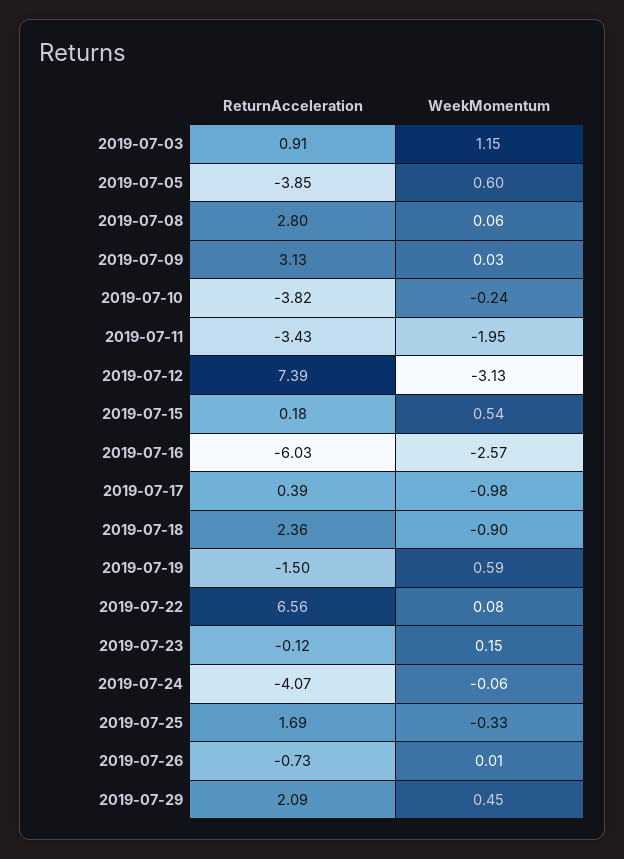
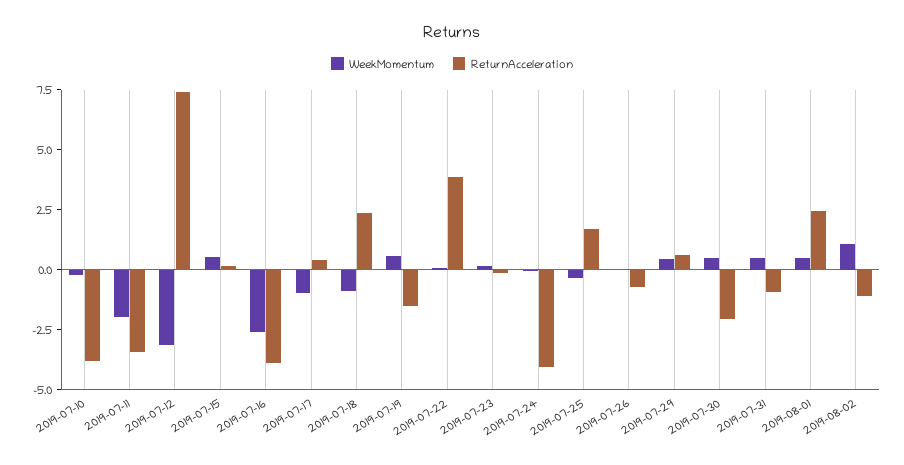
ReturnAcceleration, 2019-07-03: 0.91 -> none
WeekMomentum, 2019-07-03: 1.15 -> none
ReturnAcceleration, 2019-07-05: -3.85 -> none
WeekMomentum, 2019-07-05: 0.6 -> none
ReturnAcceleration, 2019-07-08: 2.8 -> none
WeekMomentum, 2019-07-08: 0.06 -> none
ReturnAcceleration, 2019-07-09: 3.13 -> none
WeekMomentum, 2019-07-09: 0.03 -> none
ReturnAcceleration, 2019-07-16: -6.03 -> -4
ReturnAcceleration, 2019-07-22: 6.56 -> 4
ReturnAcceleration, 2019-07-29: 2.09 -> 0.5
WeekMomentum, 2019-07-30: none -> 0.5
ReturnAcceleration, 2019-07-30: none -> -2
WeekMomentum, 2019-07-31: none -> 0.5
ReturnAcceleration, 2019-07-31: none -> -1
WeekMomentum, 2019-08-01: none -> 0.5
ReturnAcceleration, 2019-08-01: none -> 2.5
WeekMomentum, 2019-08-02: none -> 1
ReturnAcceleration, 2019-08-02: none -> -1

